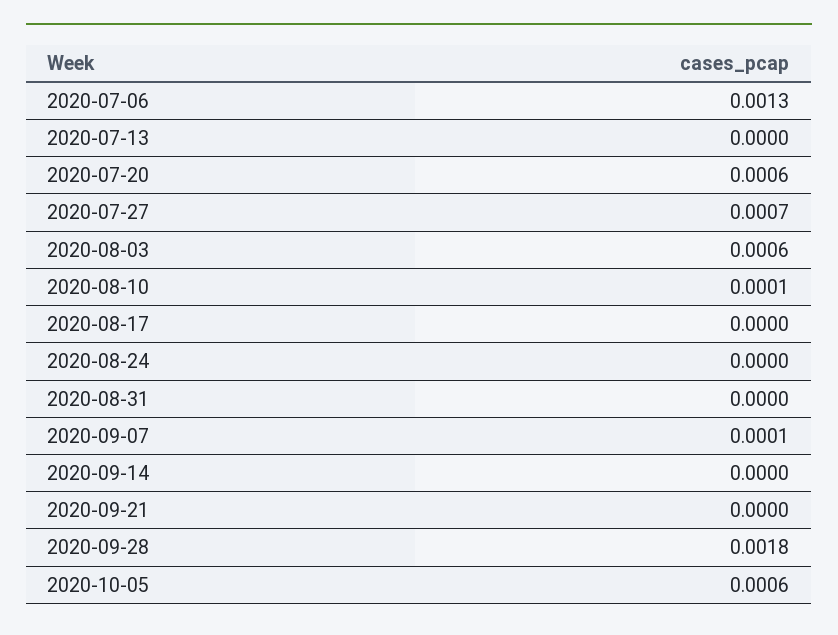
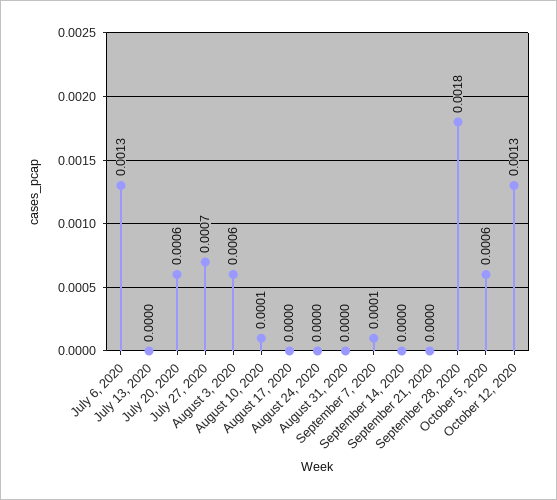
October 12, 2020: none -> 0.0013

